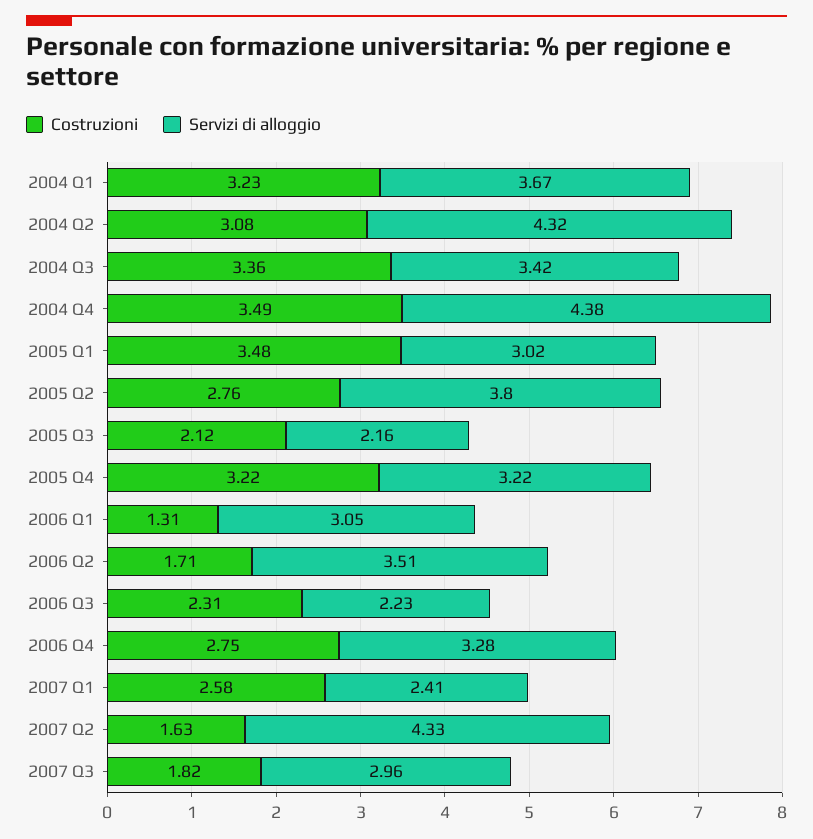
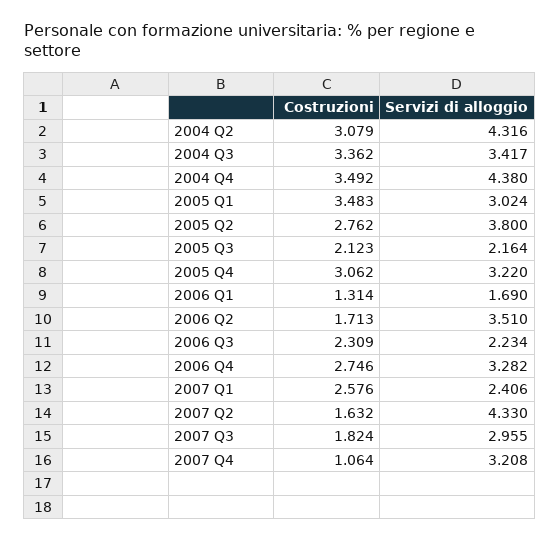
Costruzioni, 2004 Q1: 3.23 -> none
Servizi di alloggio, 2004 Q1: 3.67 -> none
Costruzioni, 2005 Q4: 3.22 -> 3.062
Servizi di alloggio, 2006 Q1: 3.05 -> 1.69
Costruzioni, 2007 Q4: none -> 1.064
Servizi di alloggio, 2007 Q4: none -> 3.208

